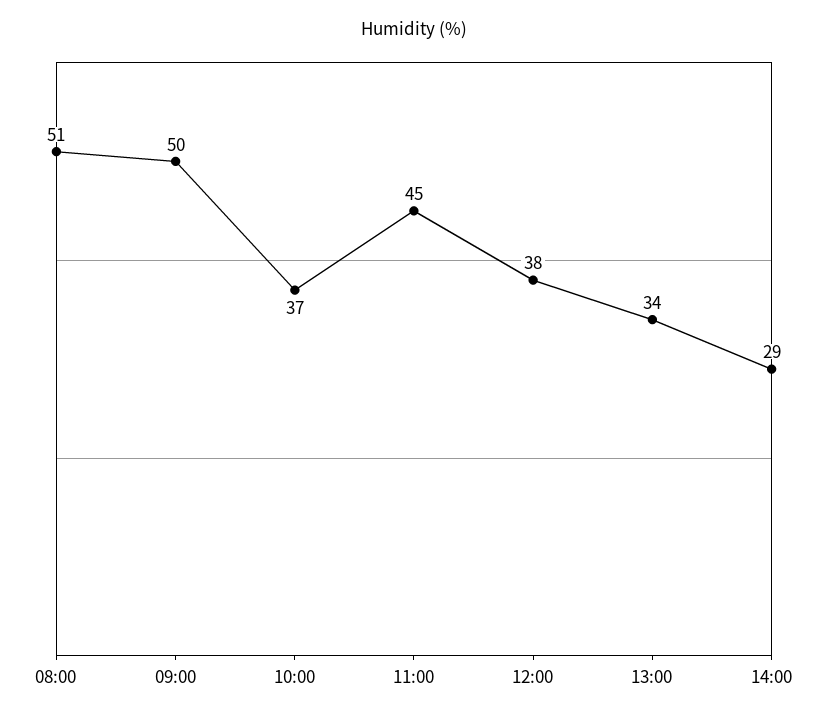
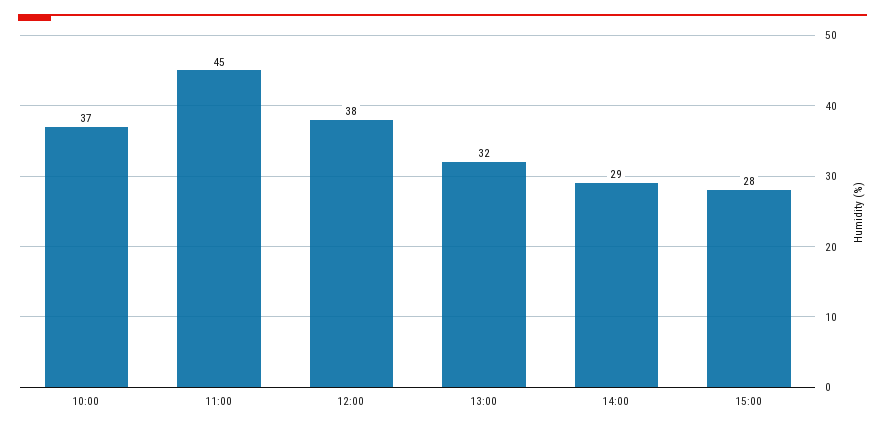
08:00: 51 -> none
09:00: 50 -> none
13:00: 34 -> 32
15:00: none -> 28

